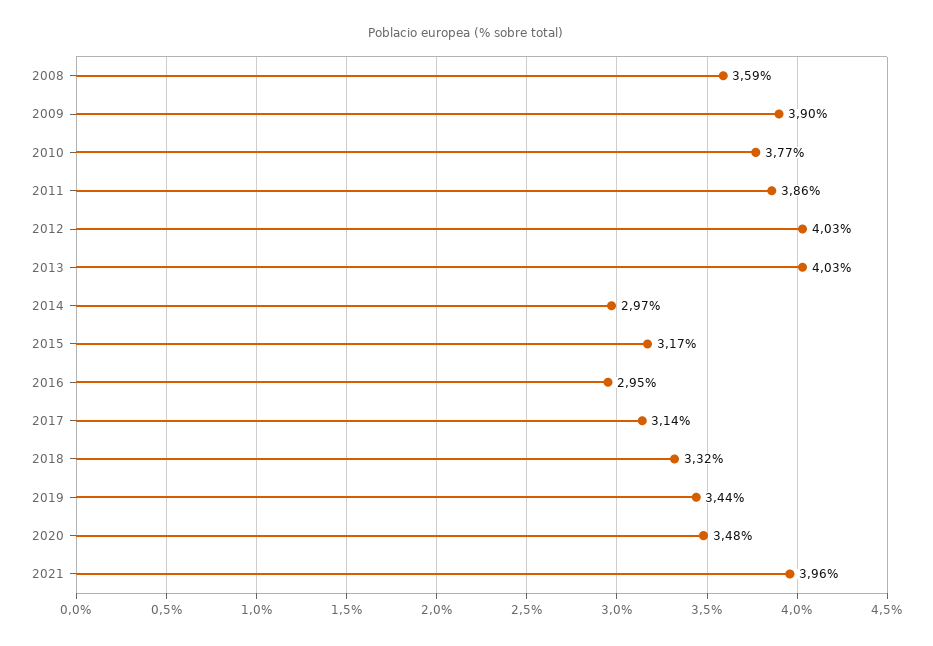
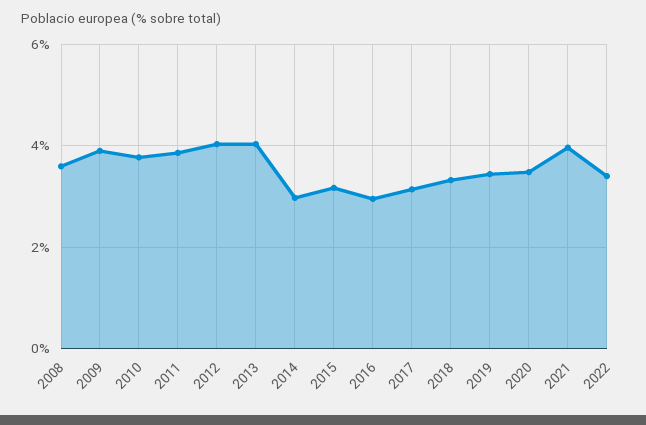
2022: none -> 3.4

